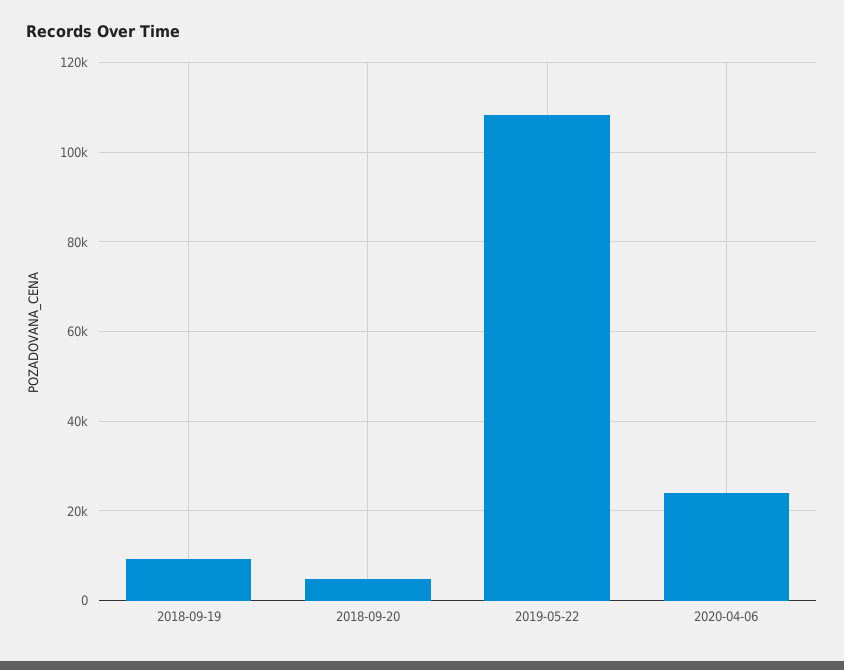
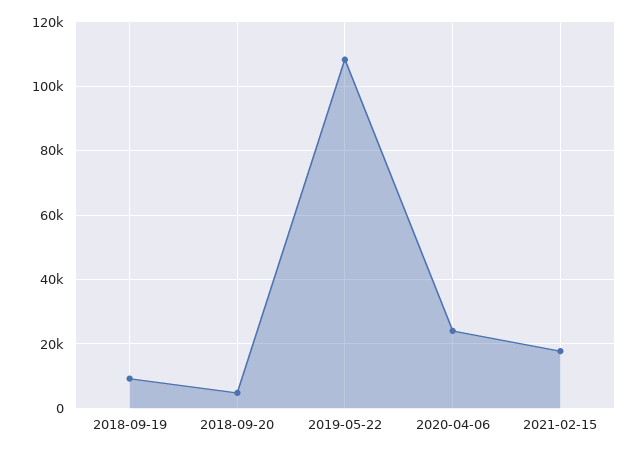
2021-02-15: none -> 18000

